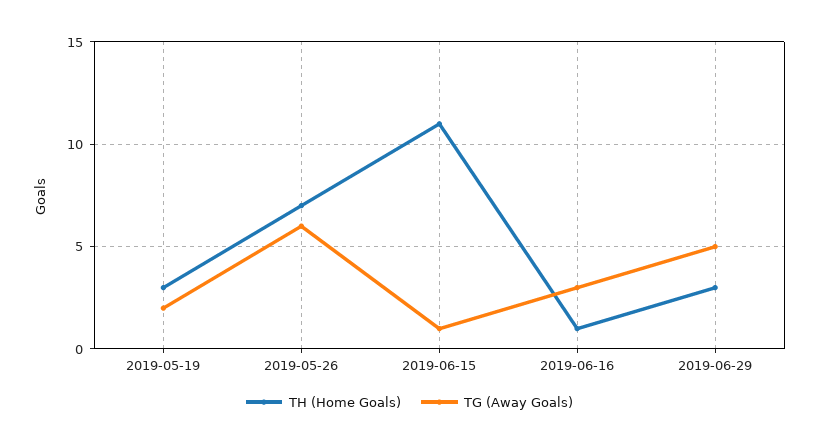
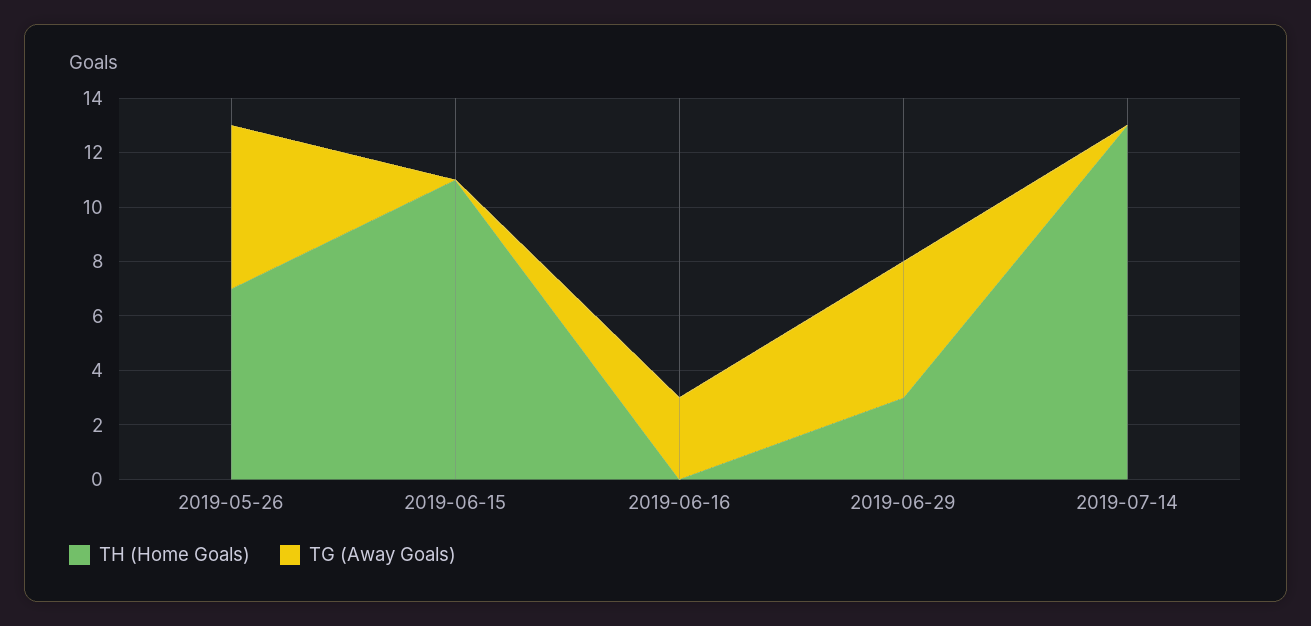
TH (Home Goals), 2019-05-19: 3 -> none
TG (Away Goals), 2019-05-19: 2 -> none
TG (Away Goals), 2019-06-15: 1 -> 0
TH (Home Goals), 2019-06-16: 1 -> 0
TH (Home Goals), 2019-07-14: none -> 13
TG (Away Goals), 2019-07-14: none -> 0

